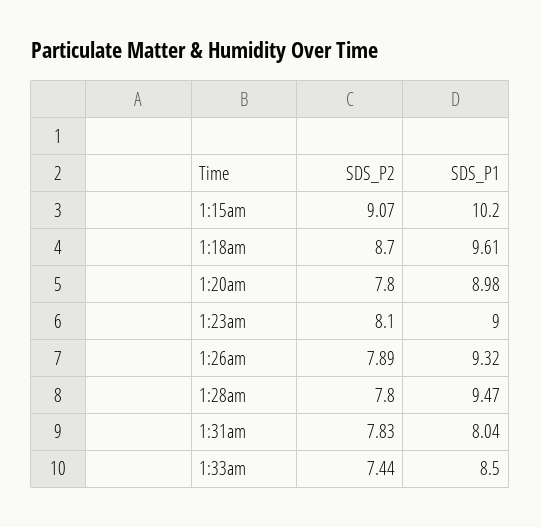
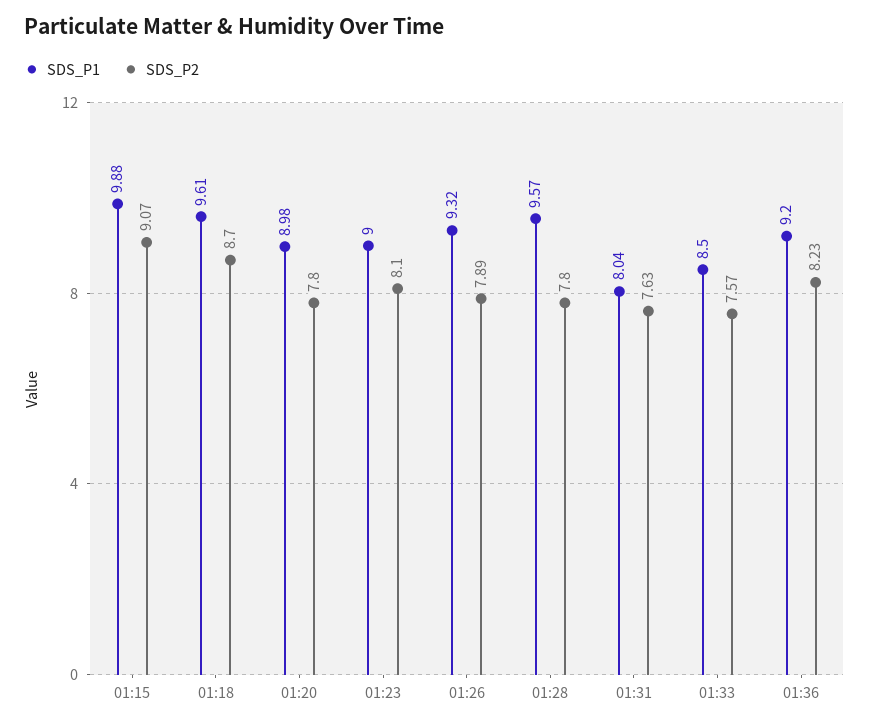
SDS_P1, 1:15am: 10.2 -> 9.88
SDS_P1, 1:28am: 9.47 -> 9.57
SDS_P2, 1:31am: 7.83 -> 7.63
SDS_P2, 1:33am: 7.44 -> 7.57
SDS_P1, 01:36: none -> 9.2
SDS_P2, 01:36: none -> 8.23

